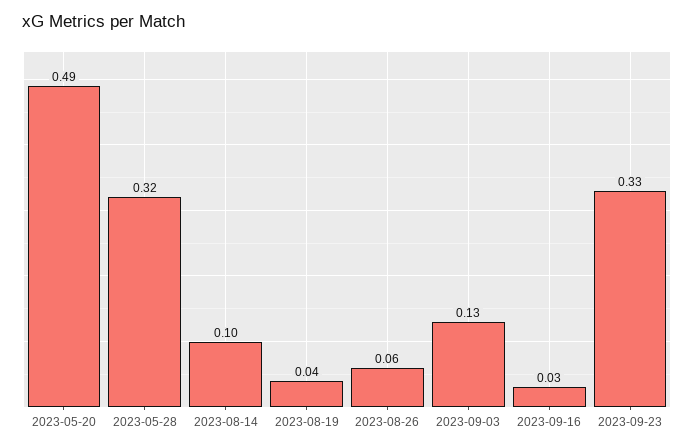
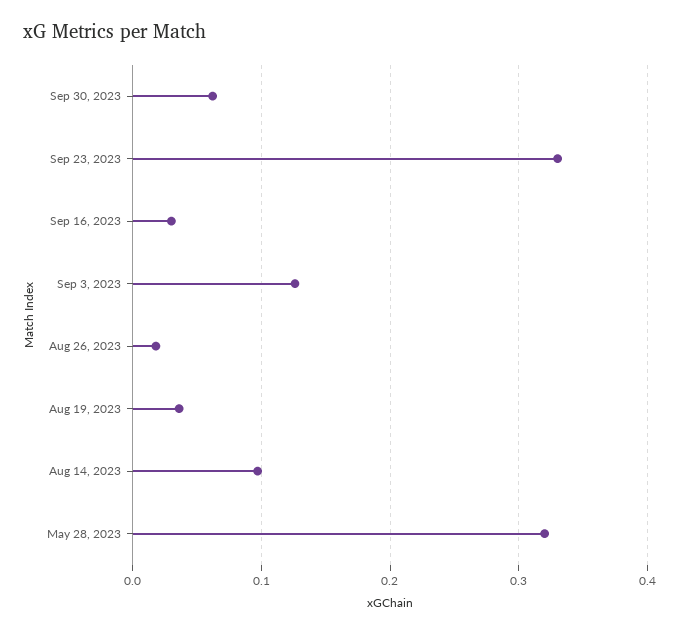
2023-05-20: 0.49 -> none
2023-08-26: 0.06 -> 0.02
Sep 30, 2023: none -> 0.06

